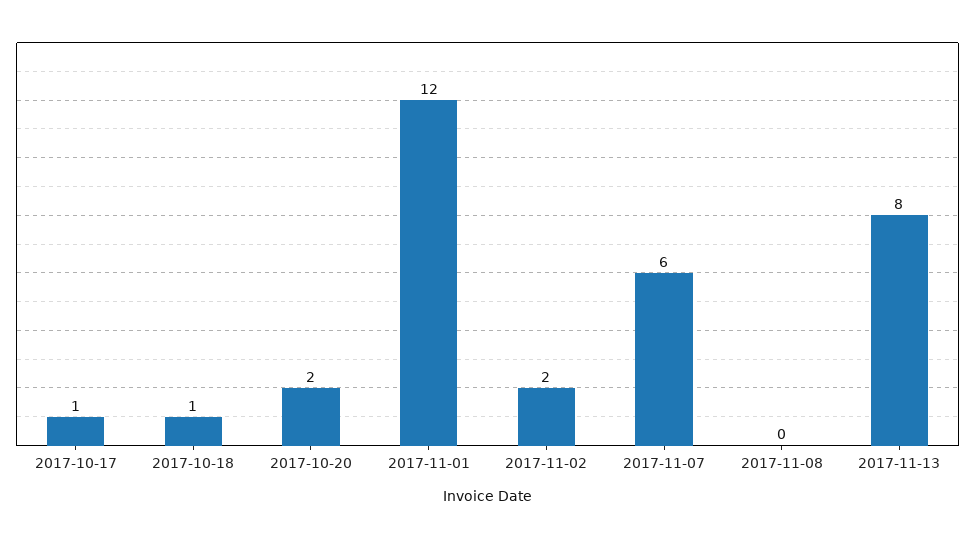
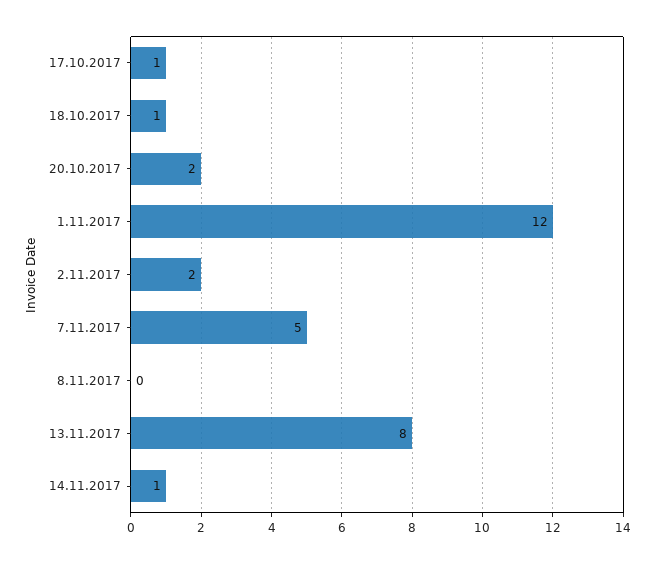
2017-11-07: 6 -> 5
14.11.2017: none -> 1

